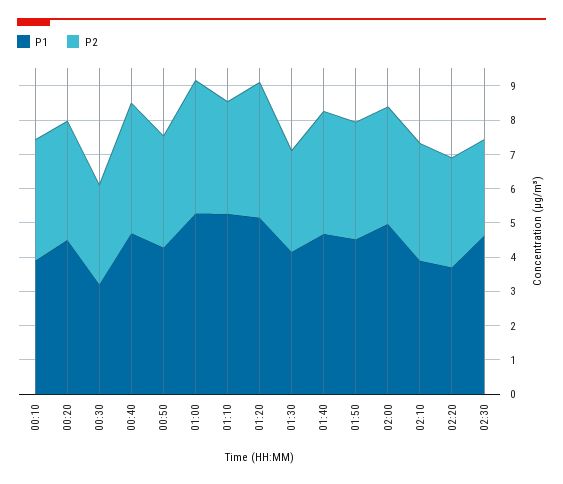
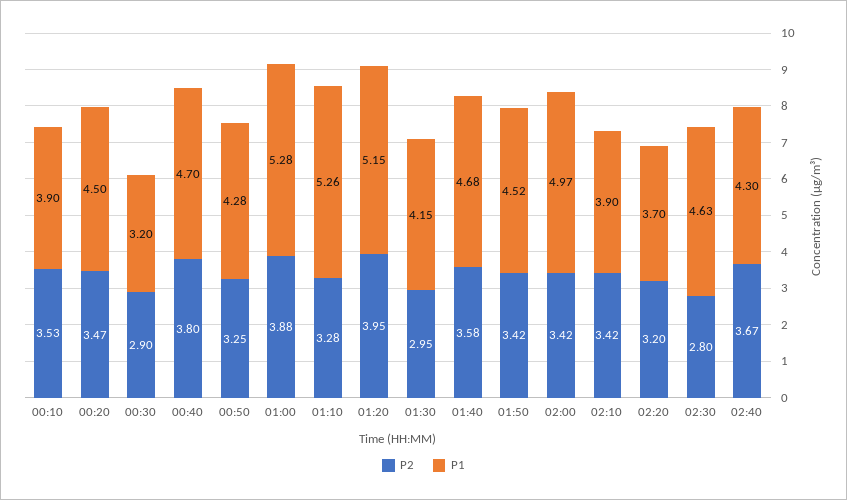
P2, 02:40: none -> 3.67
P1, 02:40: none -> 4.3

